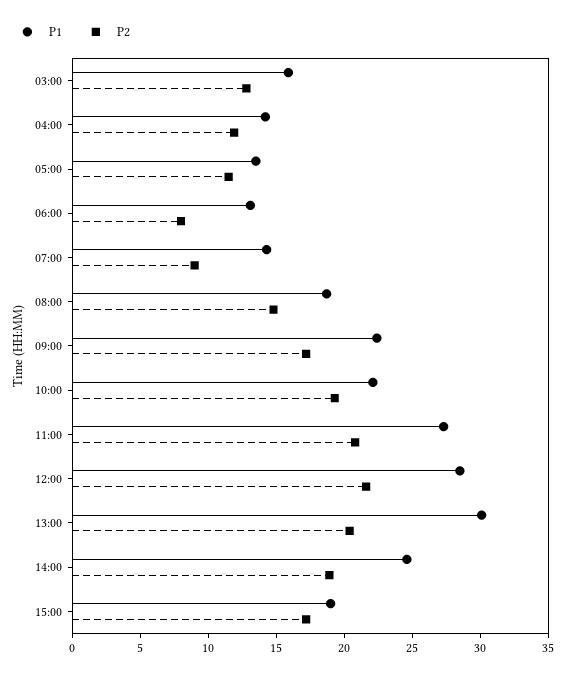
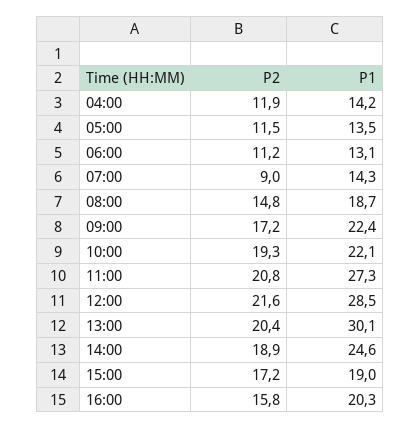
P1, 03:00: 16 -> none
P2, 03:00: 13 -> none
P2, 06:00: 8 -> 11.2
P2, 16:00: none -> 15.8
P1, 16:00: none -> 20.3

